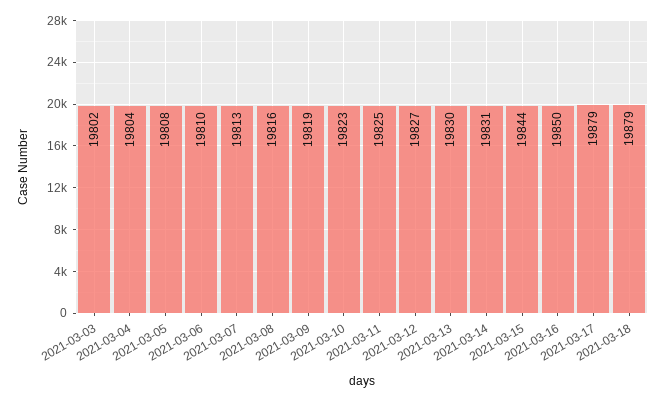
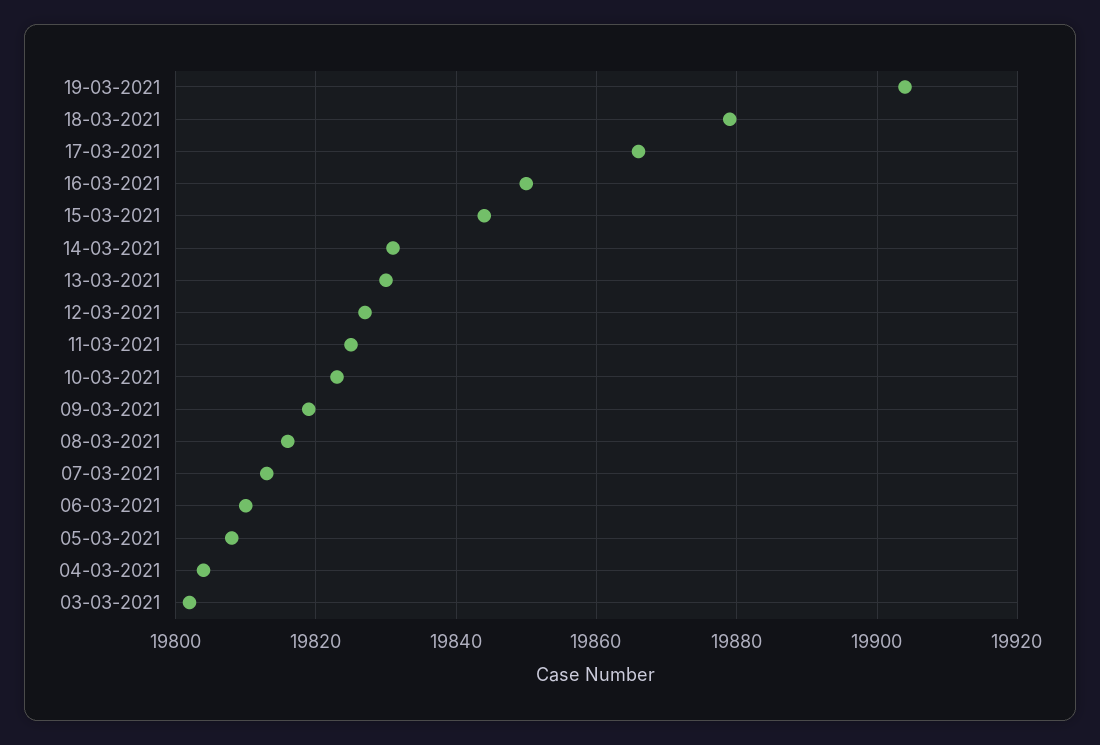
2021-03-17: 19879 -> 19865
19-03-2021: none -> 19905

